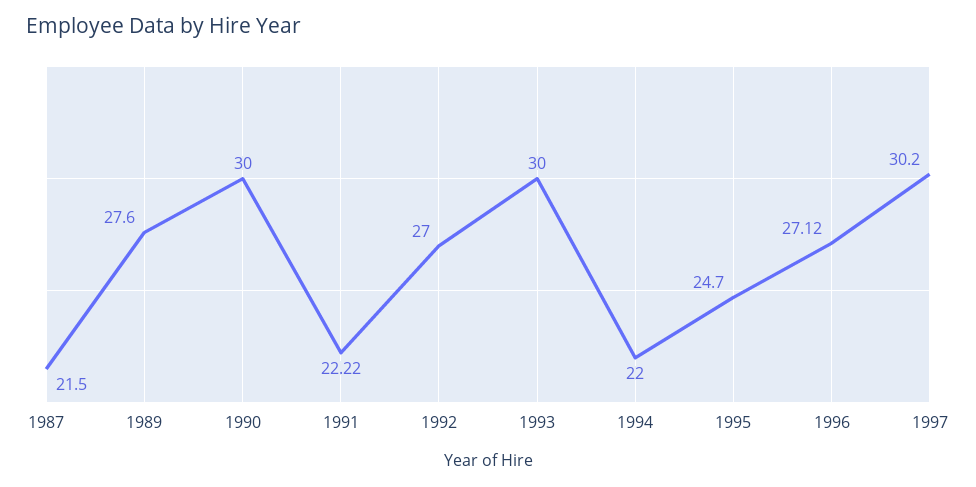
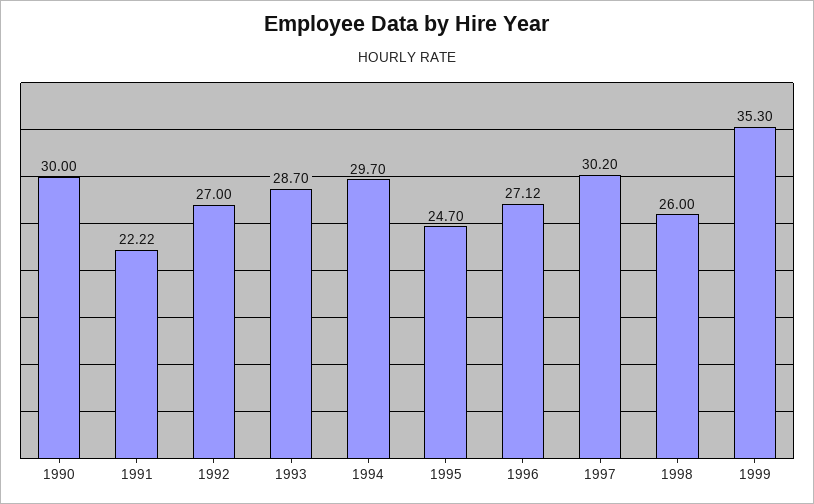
1987: 21.5 -> none
1989: 27.6 -> none
1993: 30 -> 28.7
1994: 22 -> 29.7
1998: none -> 26
1999: none -> 35.3

